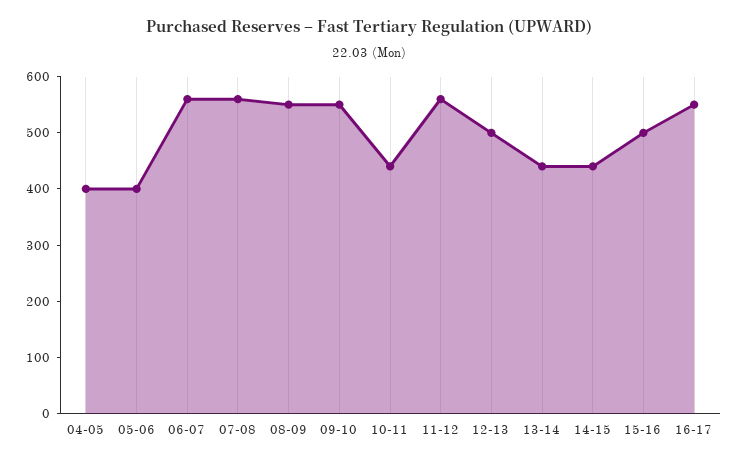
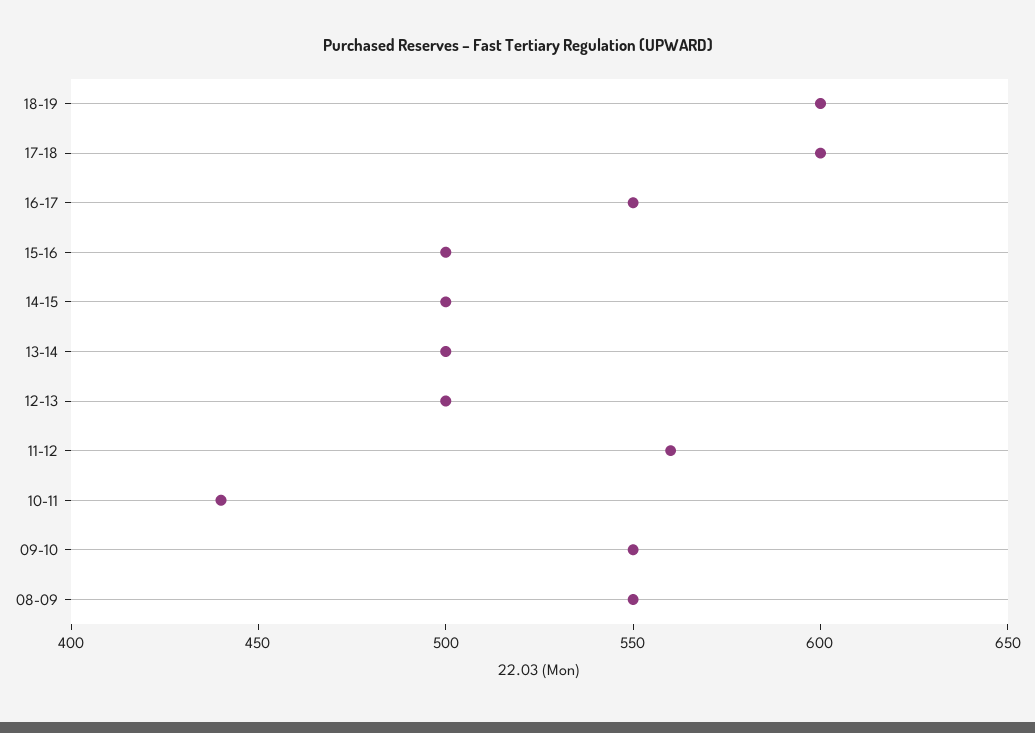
04-05: 400 -> none
05-06: 400 -> none
06-07: 560 -> none
07-08: 560 -> none
13-14: 440 -> 500
14-15: 440 -> 500
18-19: none -> 600
17-18: none -> 600

